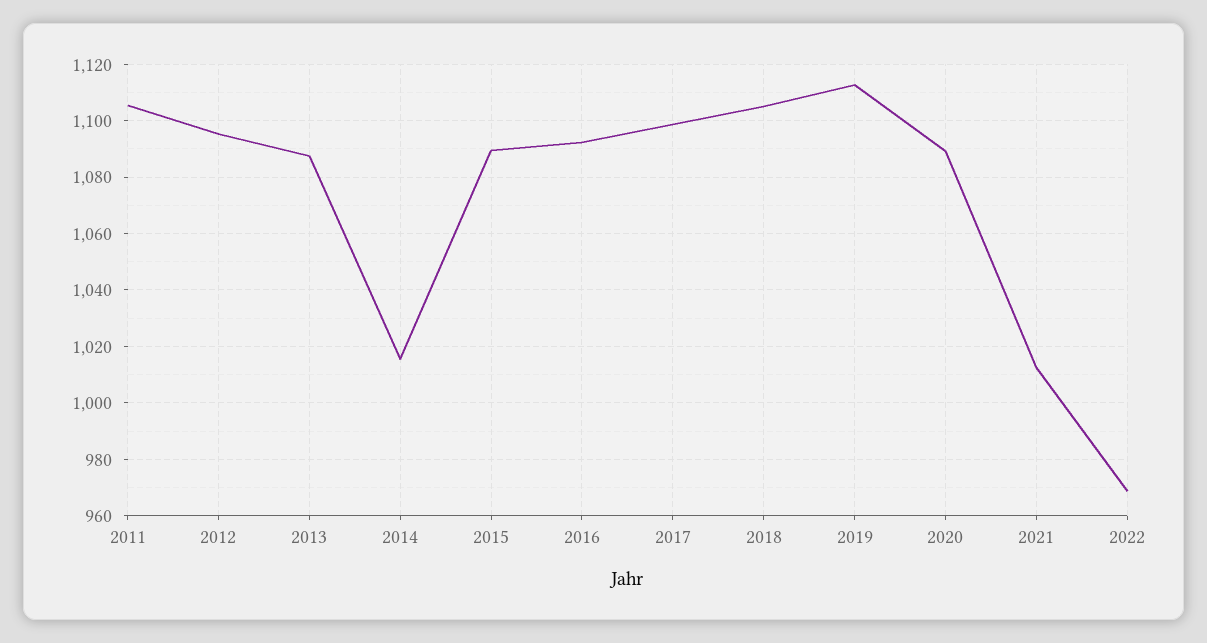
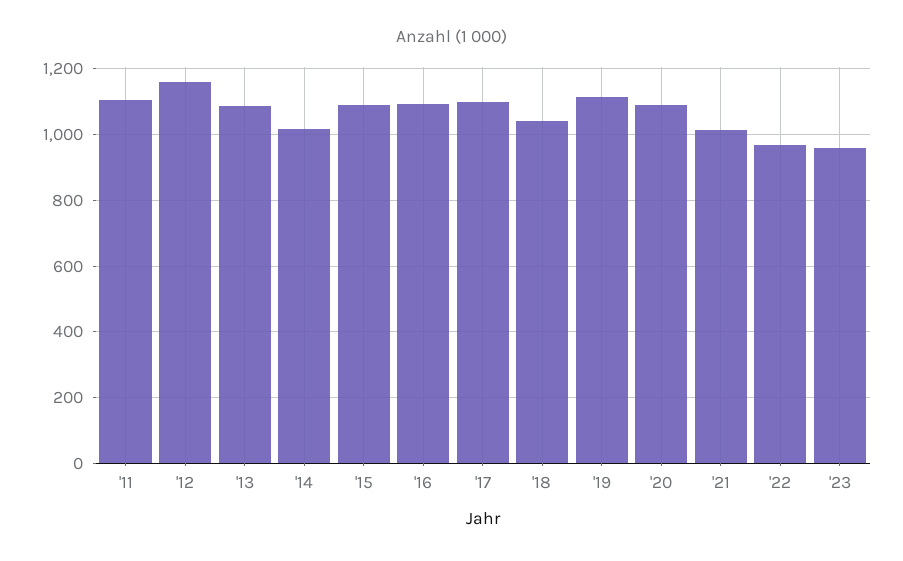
2012: 1095 -> 1160
2018: 1105 -> 1040
'23: none -> 960

